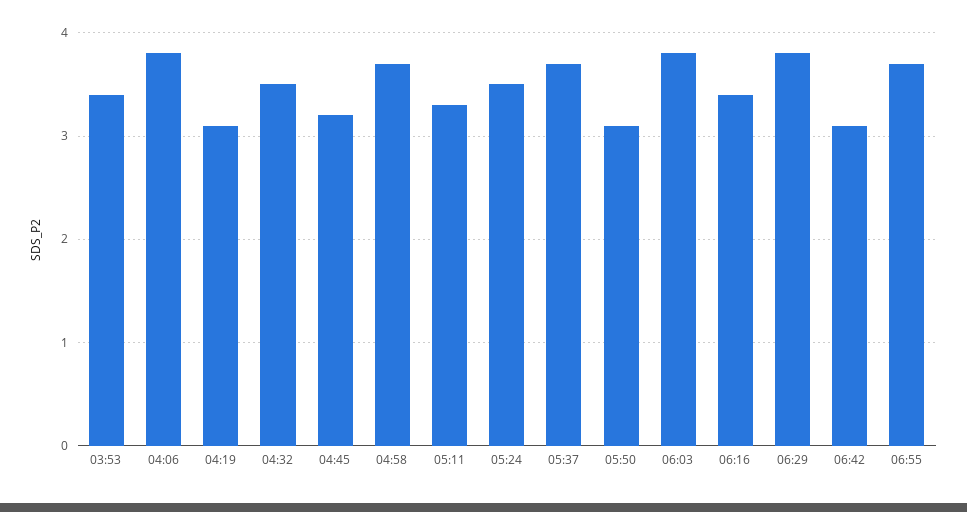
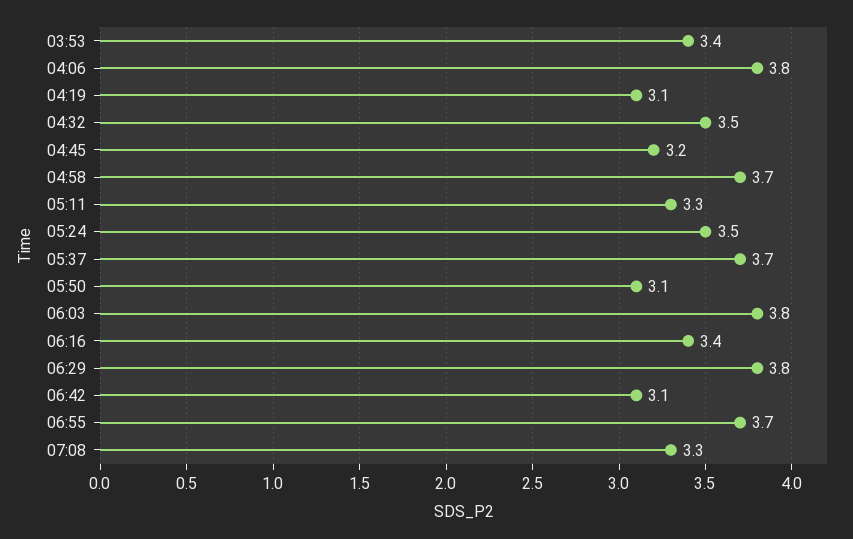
07:08: none -> 3.3

